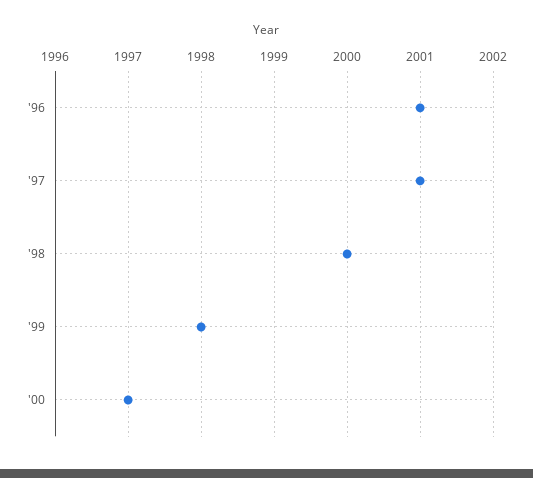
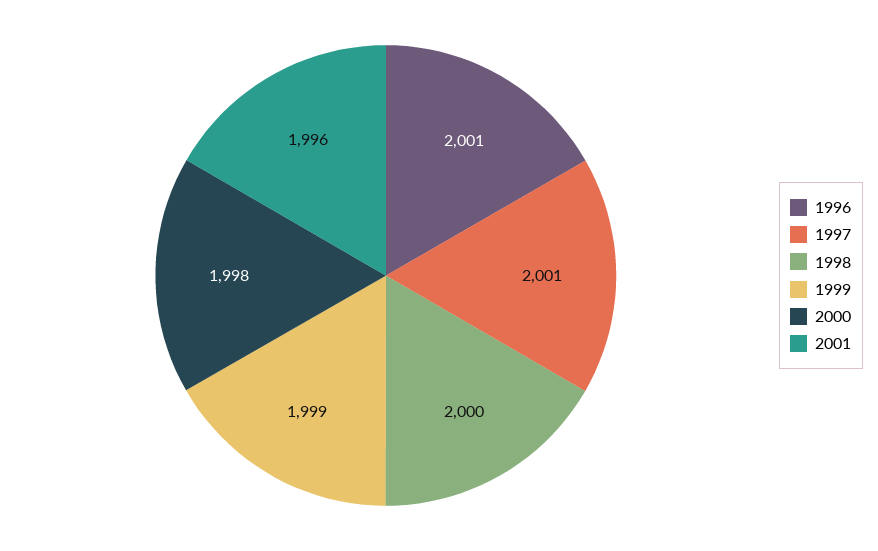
'99: 1998 -> 1999
'00: 1997 -> 1998
2001: none -> 1996

